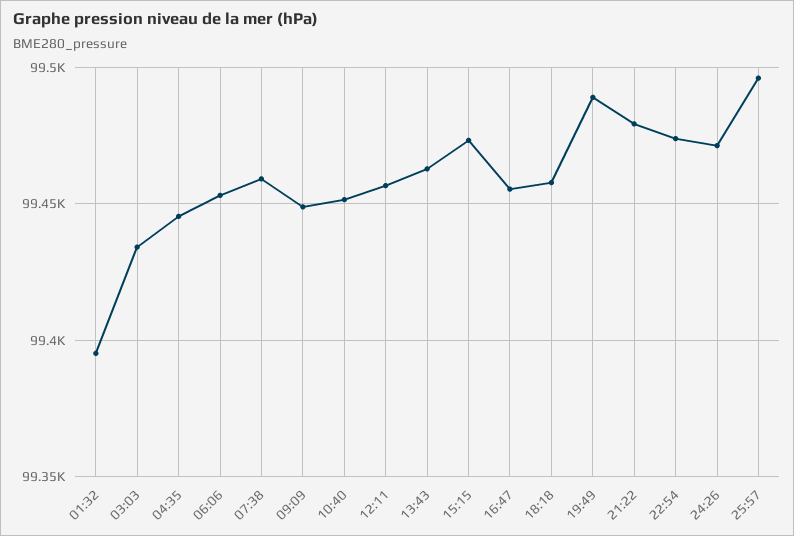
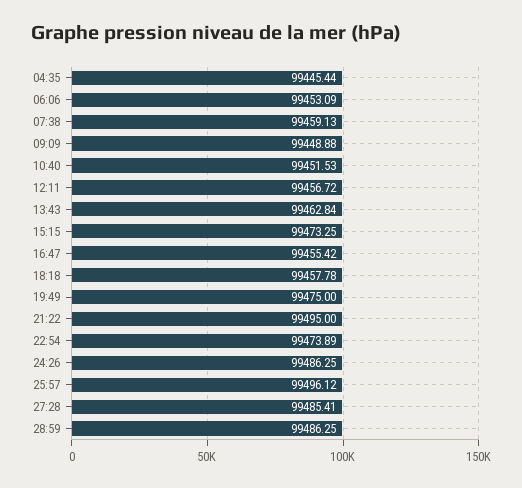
01:32: 99395 -> none
03:03: 99435 -> none
19:49: 99490 -> 99475
21:22: 99480 -> 99495
24:26: 99470 -> 99486.25
27:28: none -> 99485.41
28:59: none -> 99486.25

